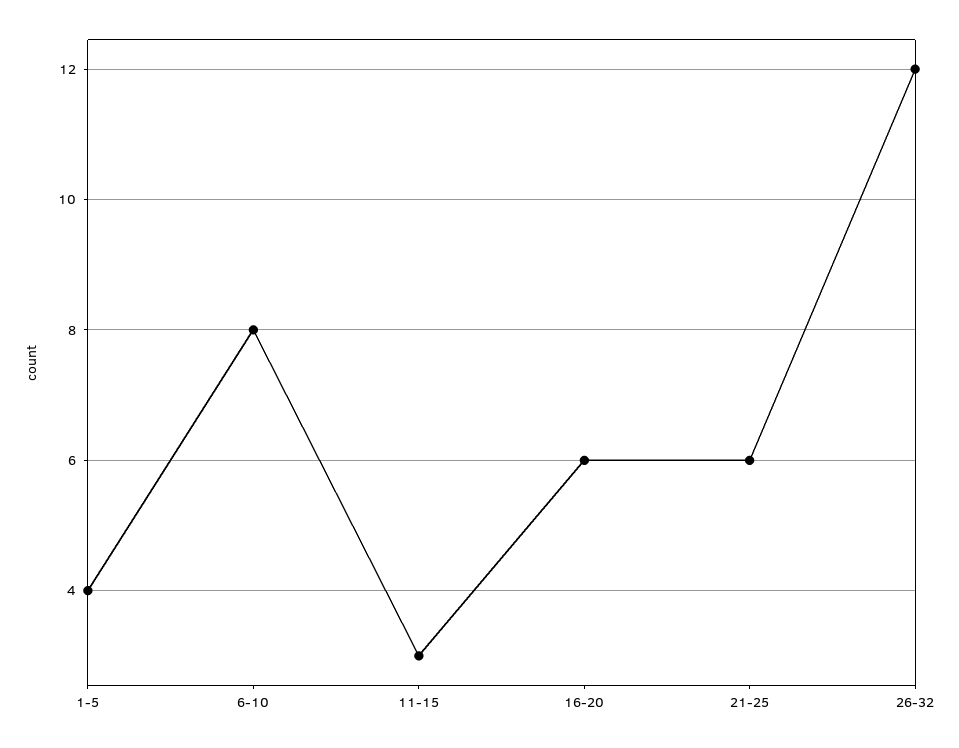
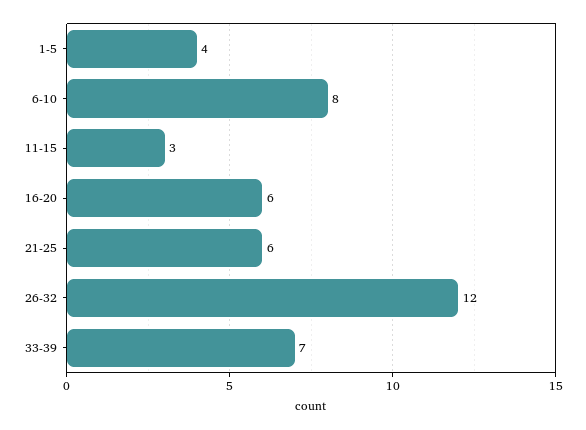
33-39: none -> 7

